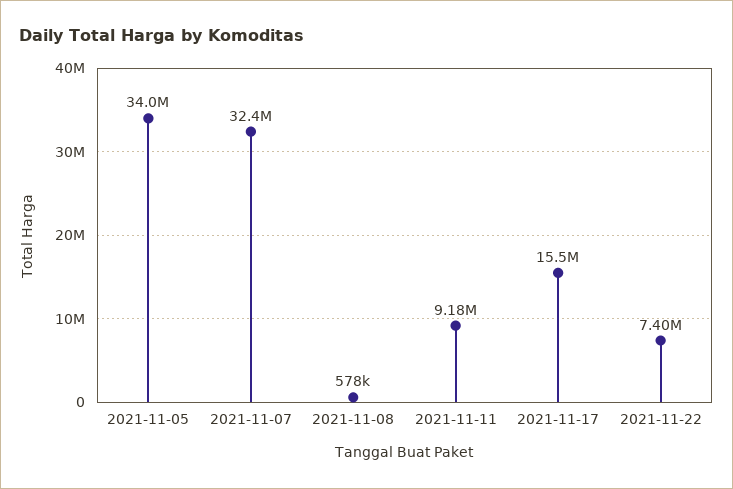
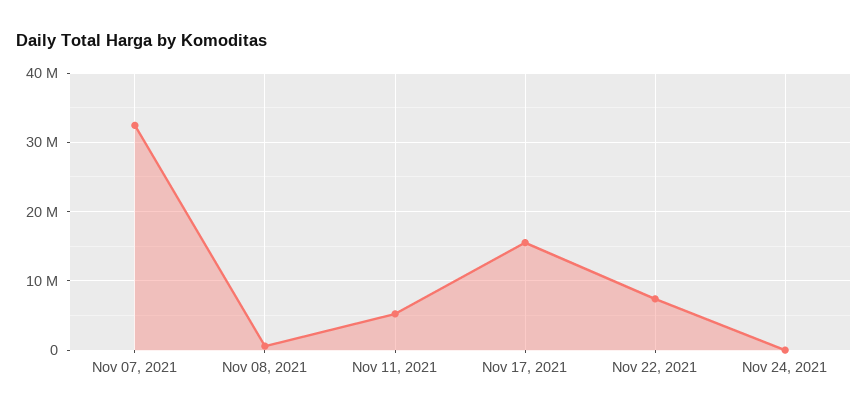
2021-11-05: 34000000 -> none
2021-11-11: 9180000 -> 5000000
Nov 24, 2021: none -> 0

